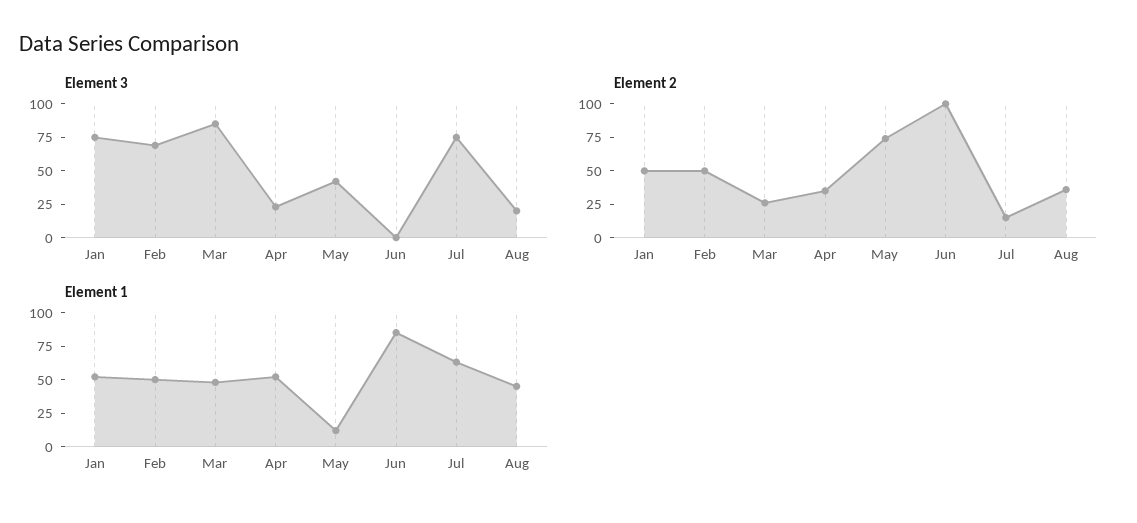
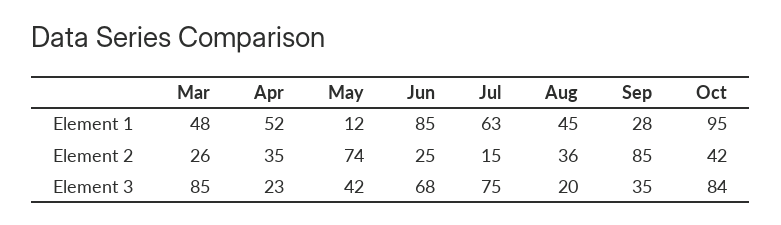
Element 3, Jan: 75 -> none
Element 3, Feb: 75 -> none
Element 3, Jun: 0 -> 68
Element 2, Jan: 50 -> none
Element 2, Feb: 50 -> none
Element 2, Jun: 100 -> 25
Element 1, Jan: 50 -> none
Element 1, Feb: 50 -> none
Element 1, Sep: none -> 28
Element 1, Oct: none -> 95
Element 2, Sep: none -> 85
Element 2, Oct: none -> 42
Element 3, Sep: none -> 35
Element 3, Oct: none -> 84

